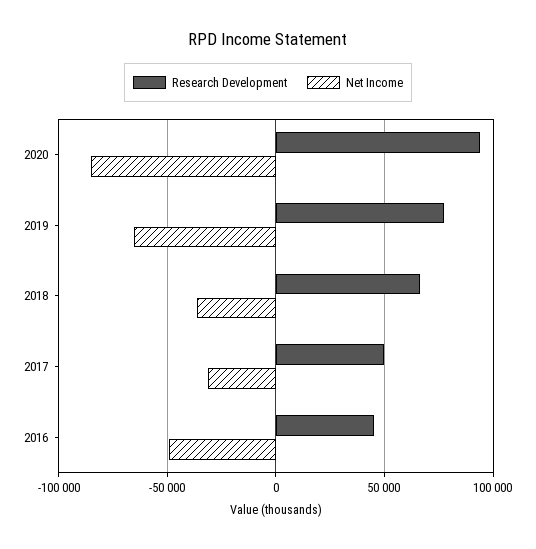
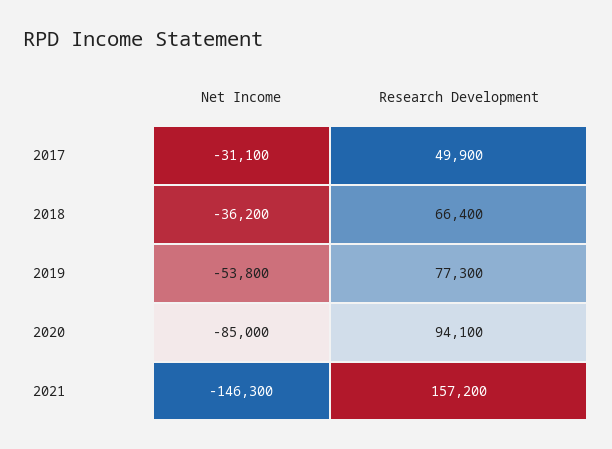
Net Income, 2019: -65000 -> -53800
Research Development, 2016: 45000 -> none
Net Income, 2016: -50000 -> none
Net Income, 2021: none -> -146300
Research Development, 2021: none -> 157200

